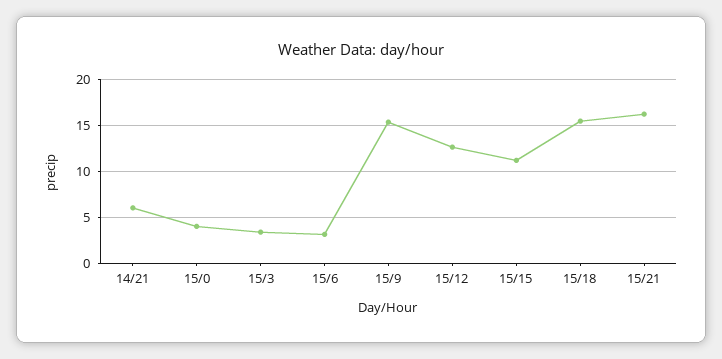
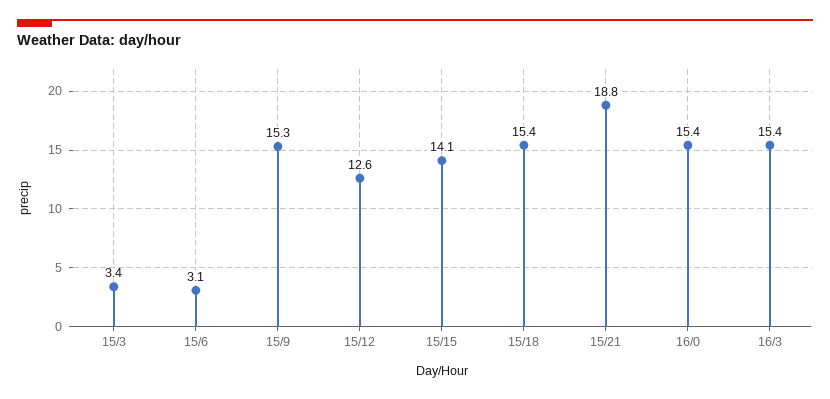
14/21: 6 -> none
15/0: 4 -> none
15/15: 11 -> 14.1
15/21: 16 -> 18.8
16/0: none -> 15.4
16/3: none -> 15.4

